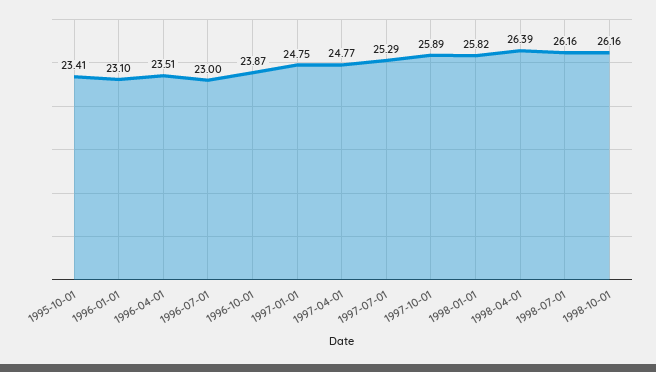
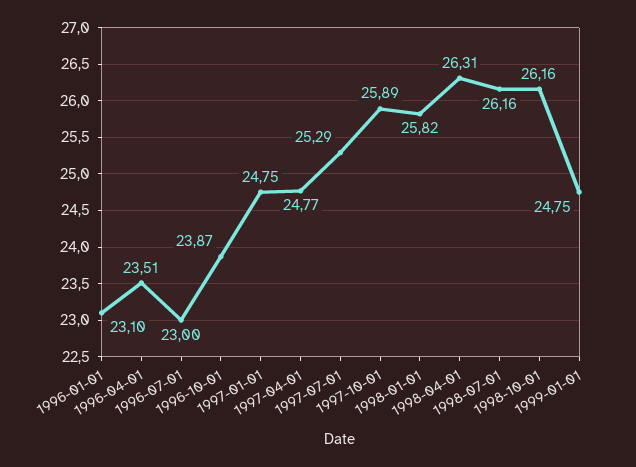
1995-10-01: 23.41 -> none
1998-04-01: 26.39 -> 26.31
1999-01-01: none -> 24.75

